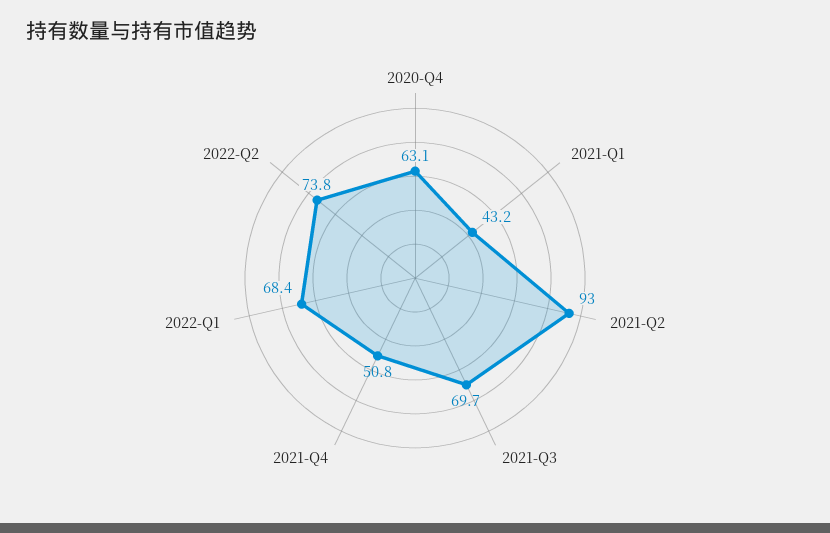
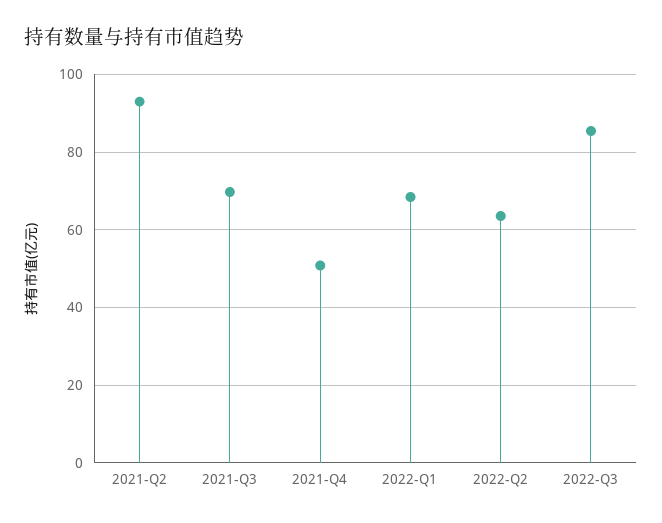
2020-Q4: 63.1 -> none
2021-Q1: 43.2 -> none
2022-Q2: 73.8 -> 64
2022-Q3: none -> 86

